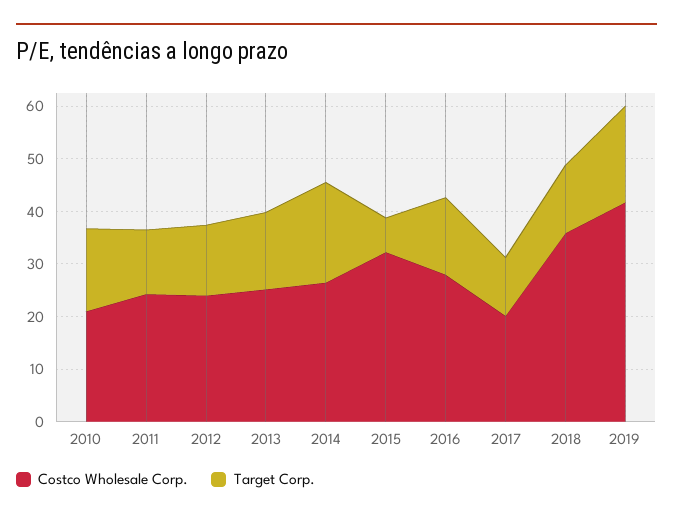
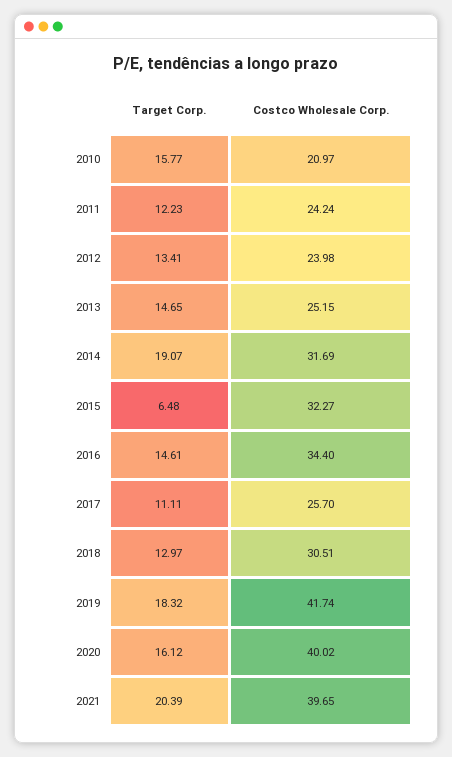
Costco Wholesale Corp., 2014: 26 -> 31.69
Costco Wholesale Corp., 2016: 28 -> 34.4
Costco Wholesale Corp., 2017: 20 -> 25.7
Costco Wholesale Corp., 2018: 36 -> 30.51
Target Corp., 2020: none -> 16.12
Costco Wholesale Corp., 2020: none -> 40.02
Target Corp., 2021: none -> 20.39
Costco Wholesale Corp., 2021: none -> 39.65

